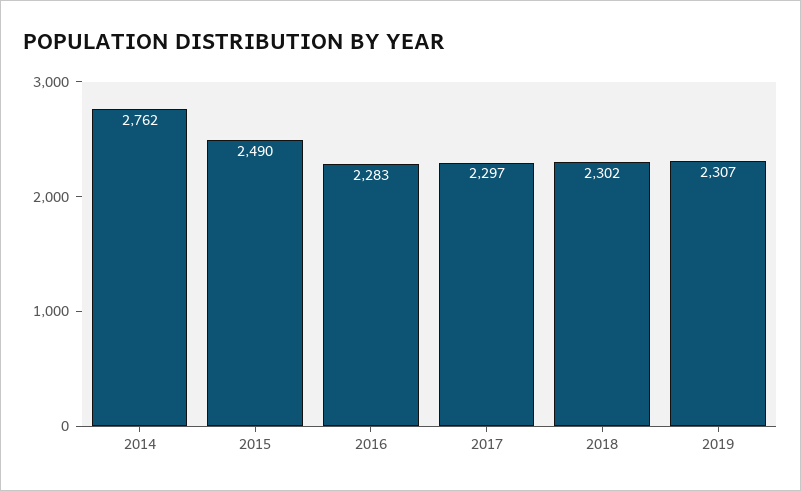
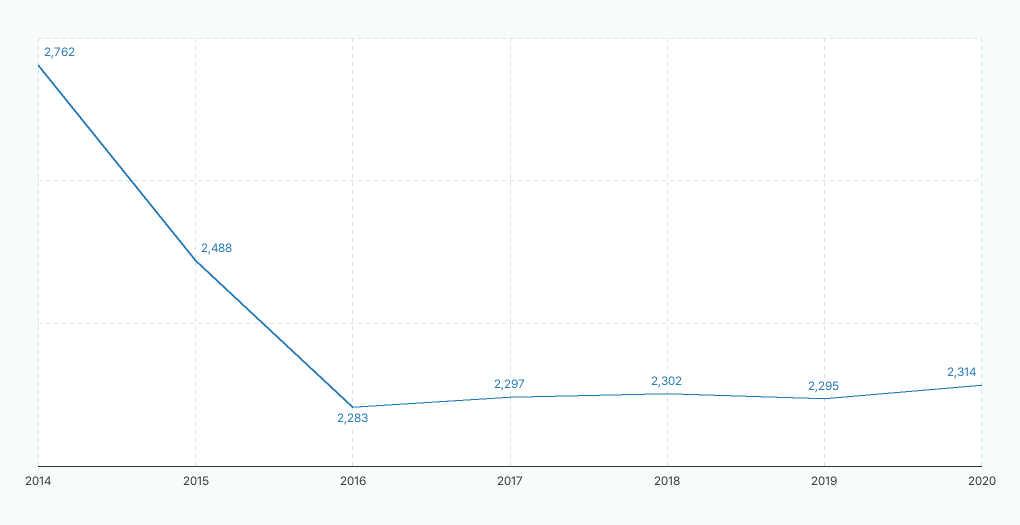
2015: 2490 -> 2488
2019: 2307 -> 2295
2020: none -> 2314

